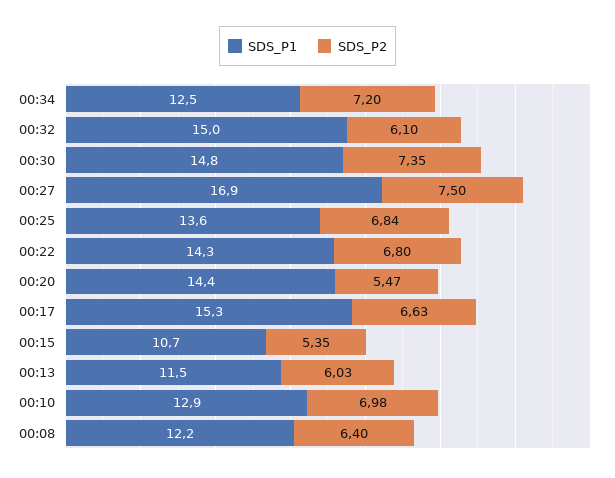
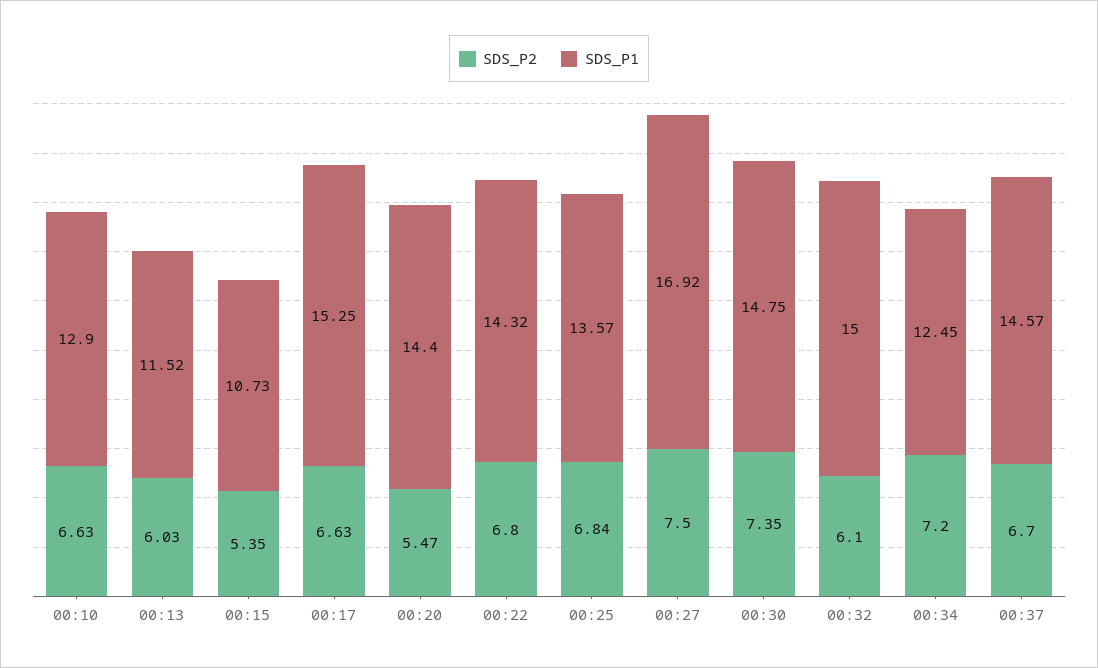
SDS_P2, 00:10: 6.98 -> 6.63
SDS_P1, 00:08: 12.2 -> none
SDS_P2, 00:08: 6.4 -> none
SDS_P2, 00:37: none -> 6.7
SDS_P1, 00:37: none -> 14.57

